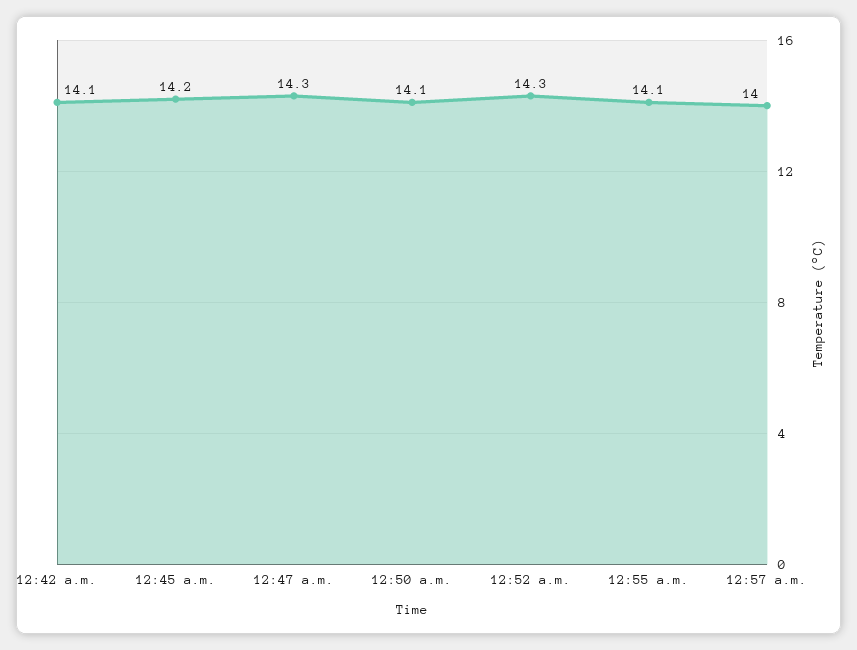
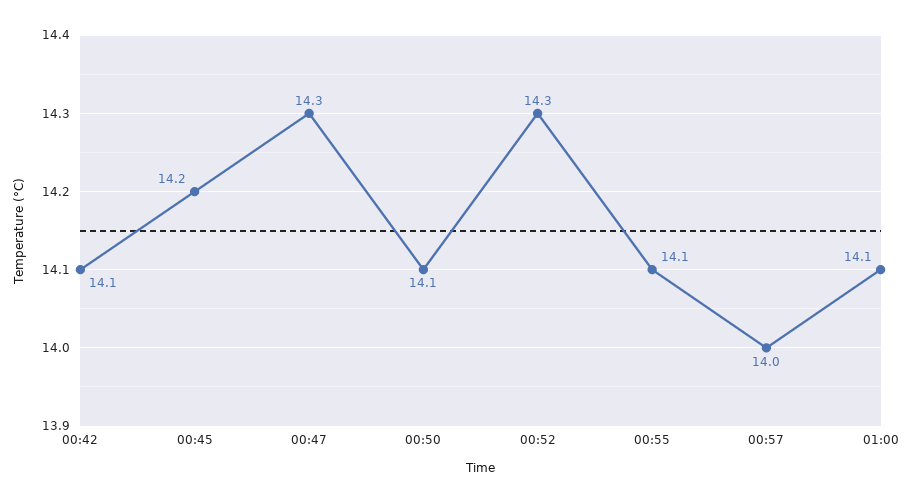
01:00: none -> 14.1

